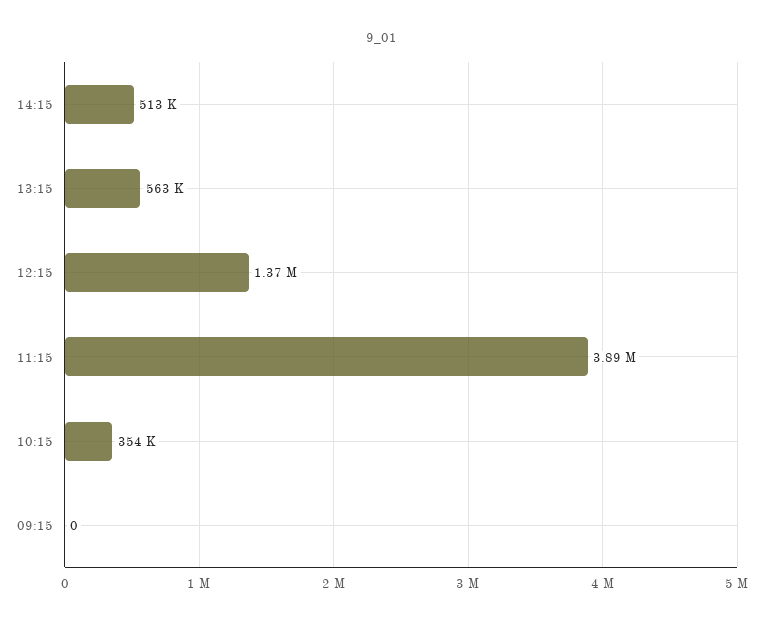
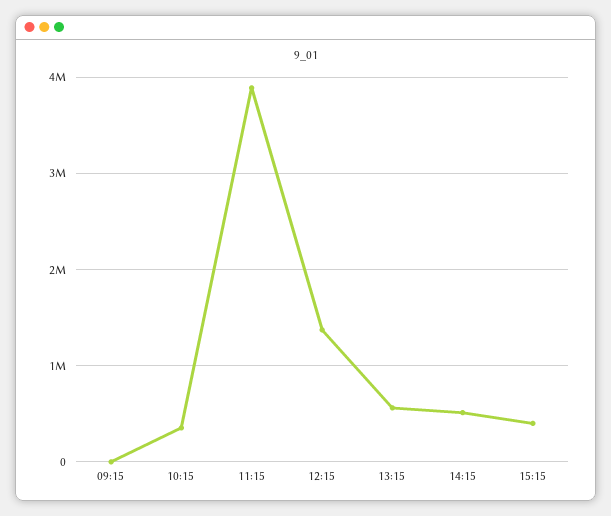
15:15: none -> 400000

